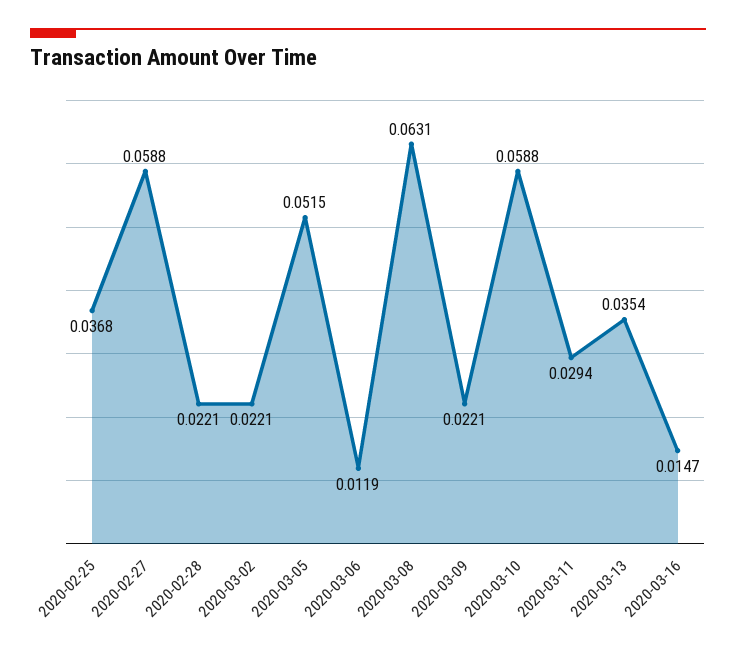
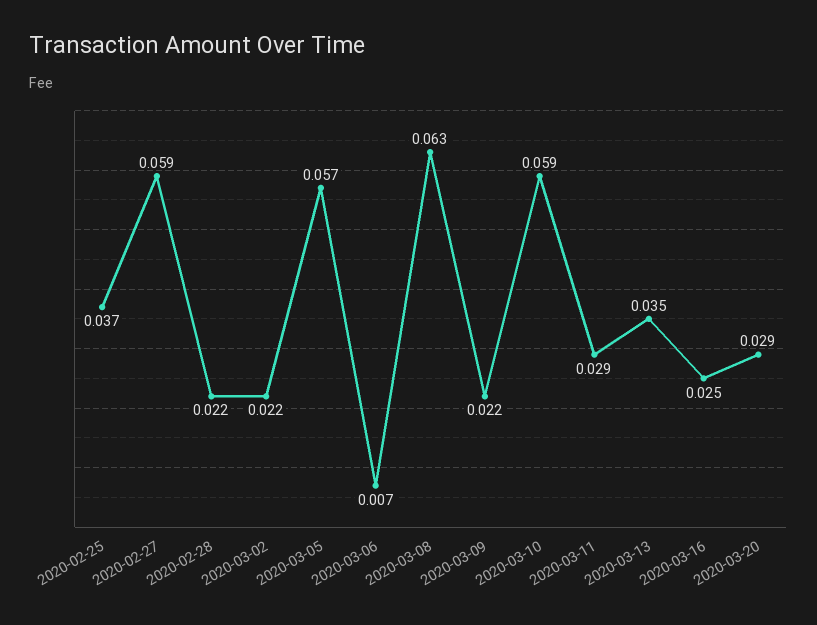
2020-03-05: 0.0515 -> 0.057
2020-03-06: 0.0119 -> 0.007
2020-03-16: 0.0147 -> 0.025
2020-03-20: none -> 0.029

